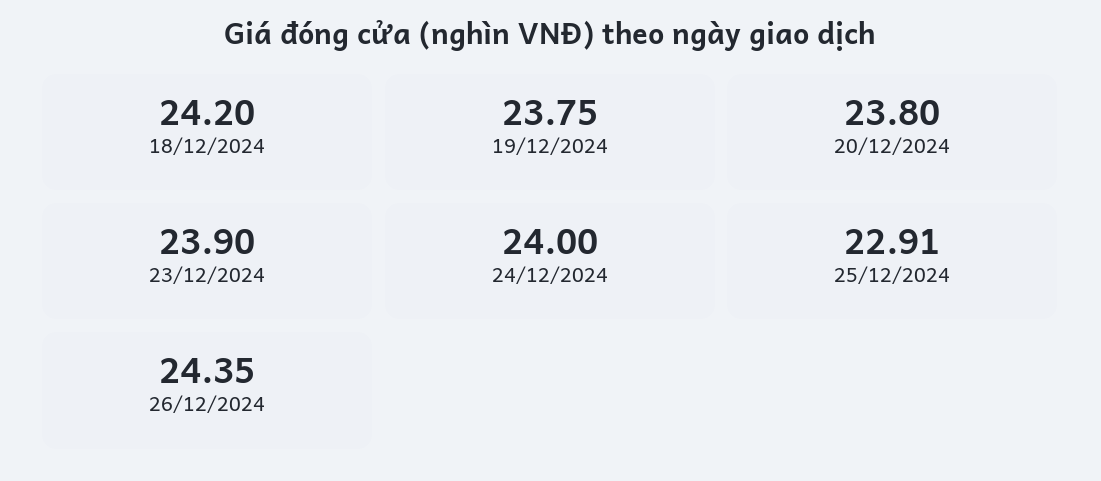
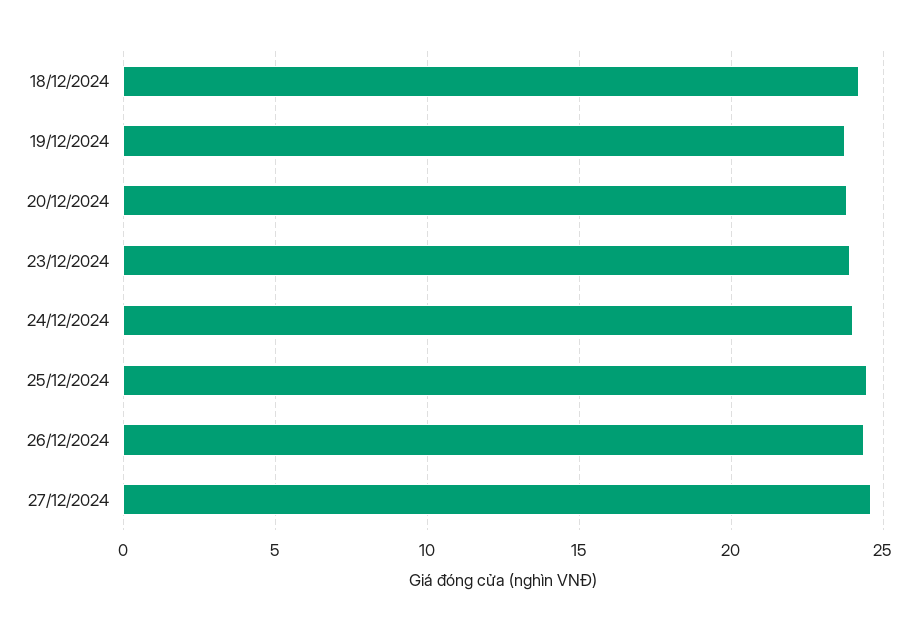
25/12/2024: 22.91 -> 24.5
27/12/2024: none -> 24.5

